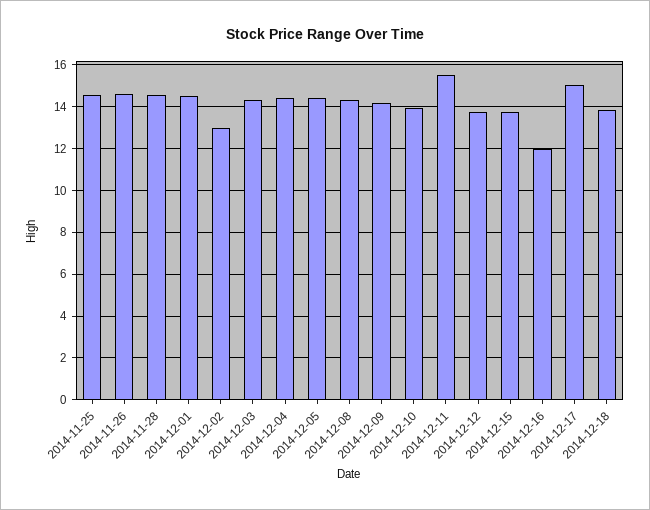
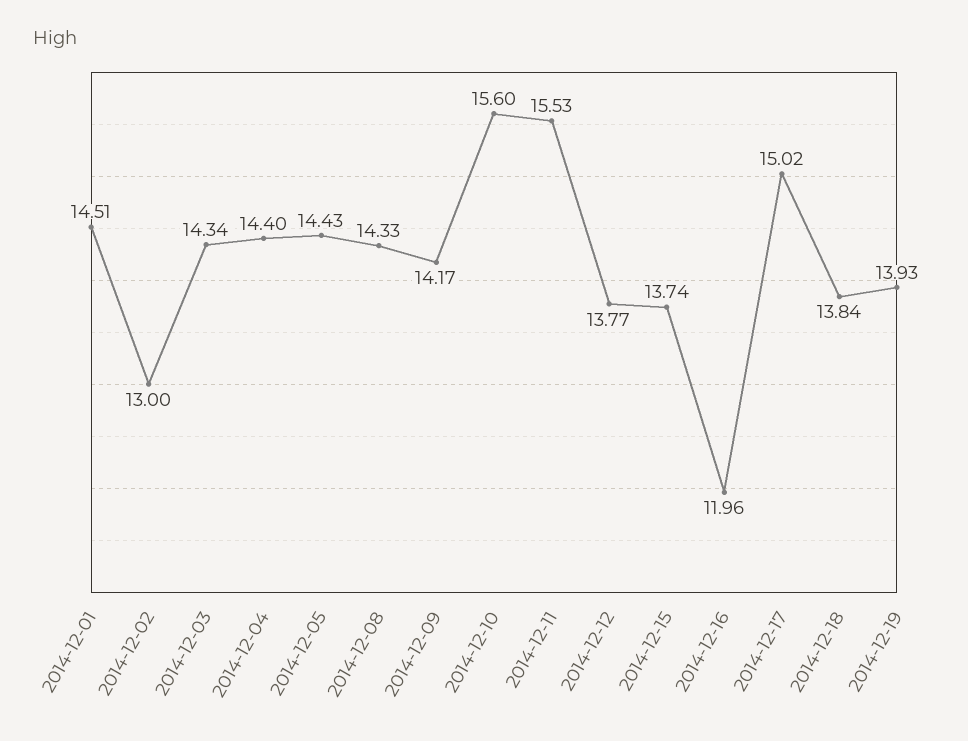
2014-11-25: 14.5 -> none
2014-11-26: 14.5 -> none
2014-11-28: 14.5 -> none
2014-12-10: 14 -> 15.6
2014-12-19: none -> 13.93

